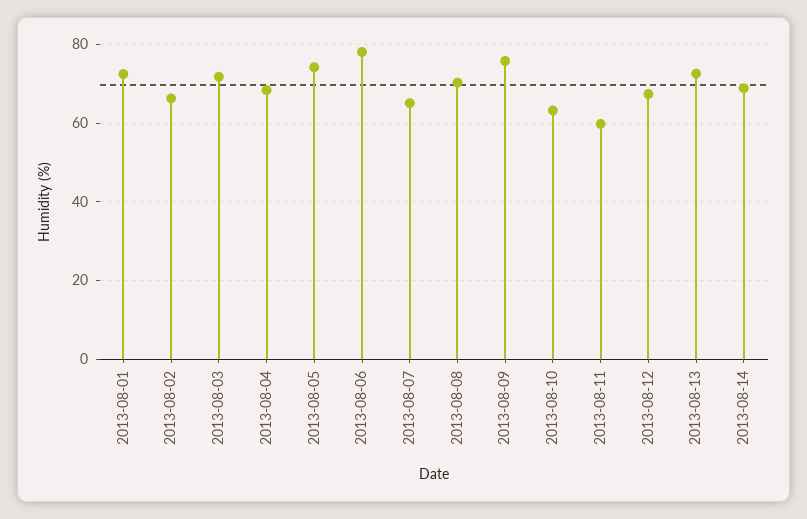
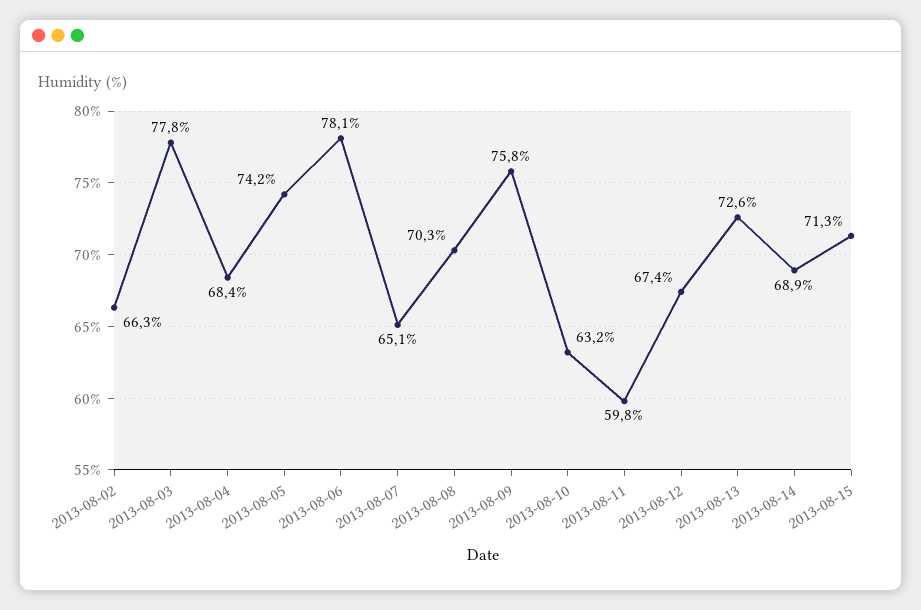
2013-08-01: 72 -> none
2013-08-03: 72 -> 77.8
2013-08-15: none -> 71.3

